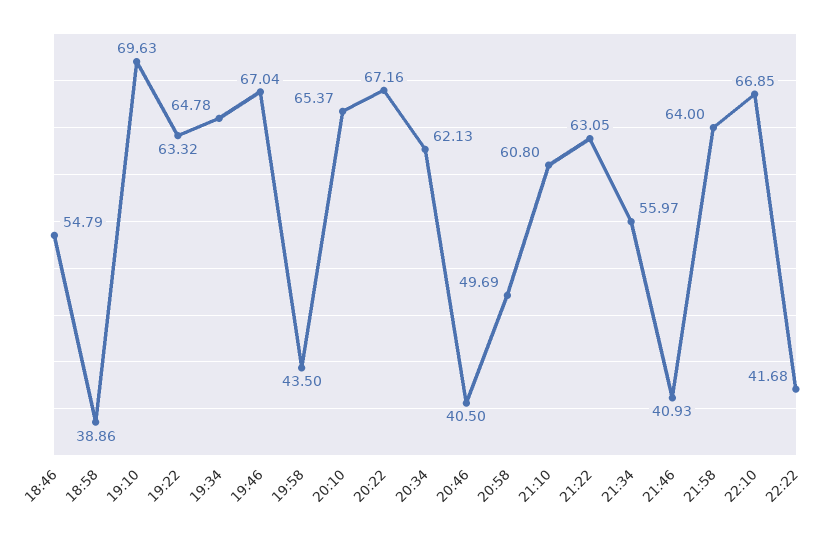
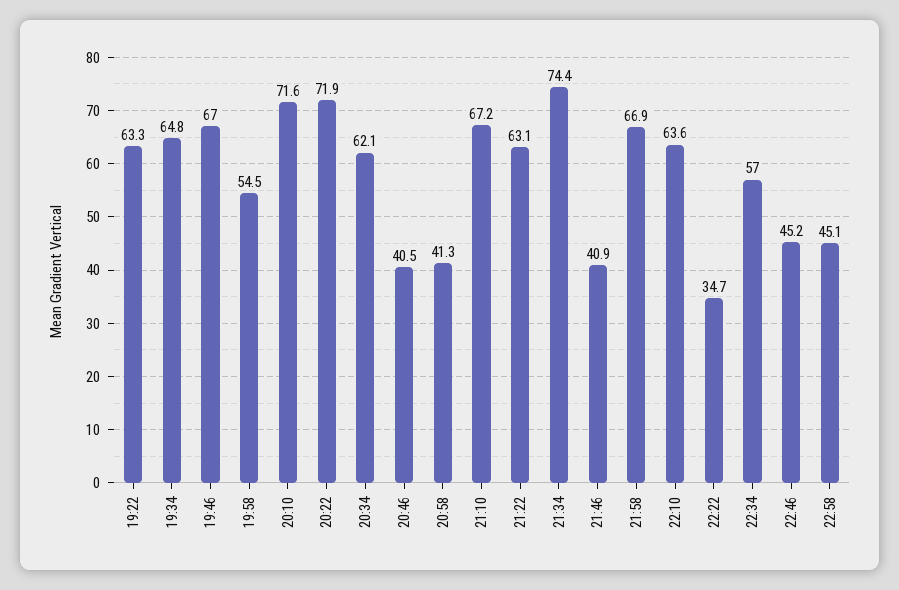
18:46: 54.79 -> none
18:58: 38.86 -> none
19:10: 69.63 -> none
19:58: 43.5 -> 54.5
20:10: 65.37 -> 71.6
20:22: 67.16 -> 71.9
20:58: 49.69 -> 41.3
21:10: 60.8 -> 67.2
21:34: 55.97 -> 74.4
21:58: 64 -> 66.9
22:10: 66.85 -> 63.6
22:22: 41.68 -> 34.7
22:34: none -> 57
22:46: none -> 45.2
22:58: none -> 45.1

